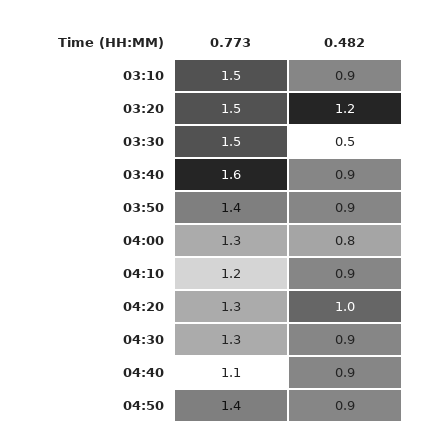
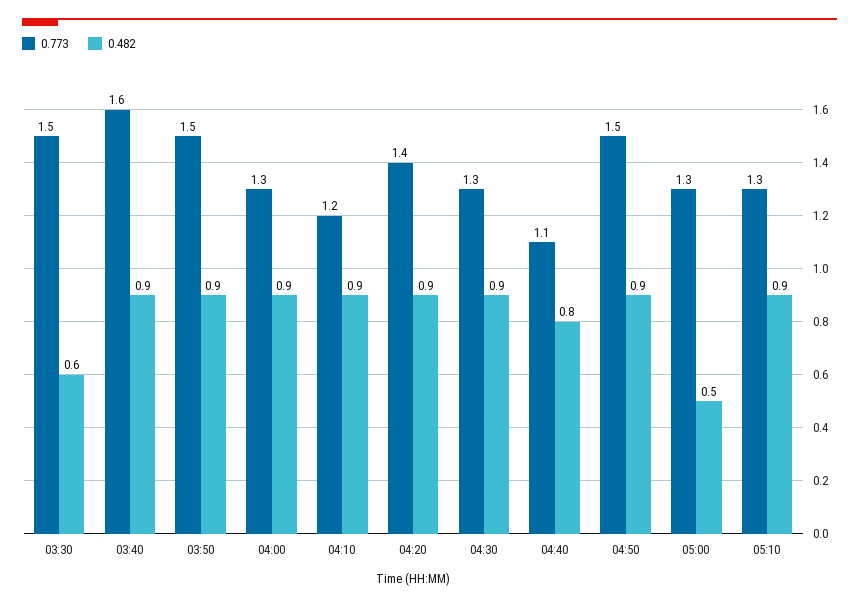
0.773, 03:10: 1.5 -> none
0.482, 03:10: 0.9 -> none
0.773, 03:20: 1.5 -> none
0.482, 03:20: 1.2 -> none
0.482, 03:30: 0.5 -> 0.6
0.773, 03:50: 1.4 -> 1.5
0.482, 04:00: 0.8 -> 0.9
0.773, 04:20: 1.3 -> 1.4
0.482, 04:20: 1 -> 0.9
0.482, 04:40: 0.9 -> 0.8
0.773, 04:50: 1.4 -> 1.5
0.773, 05:00: none -> 1.3
0.482, 05:00: none -> 0.5
0.773, 05:10: none -> 1.3
0.482, 05:10: none -> 0.9

